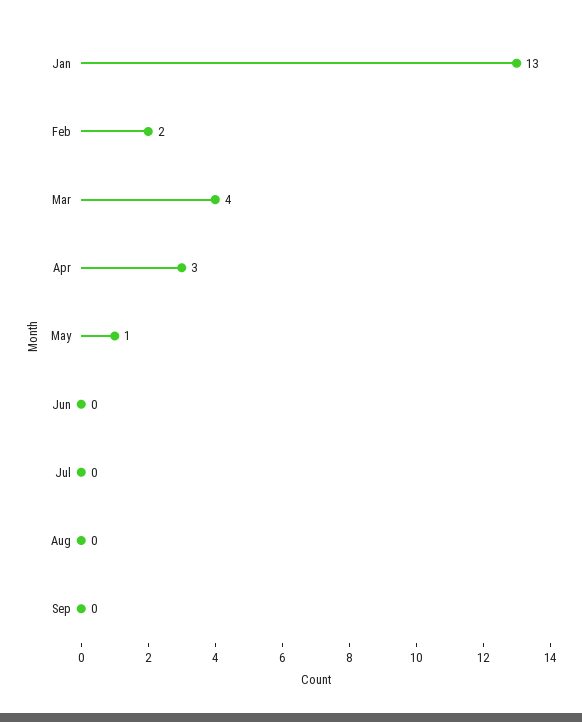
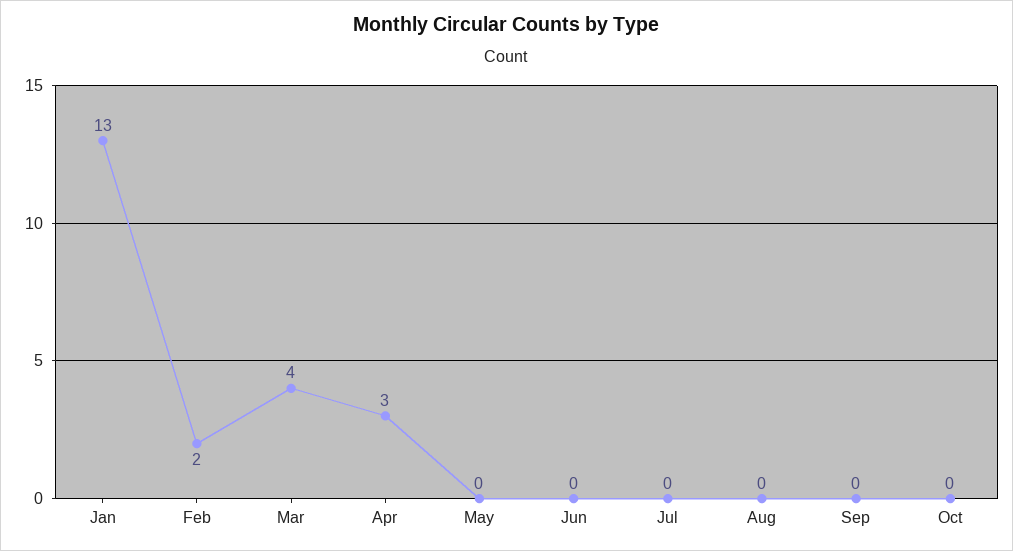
May: 1 -> 0
Oct: none -> 0

